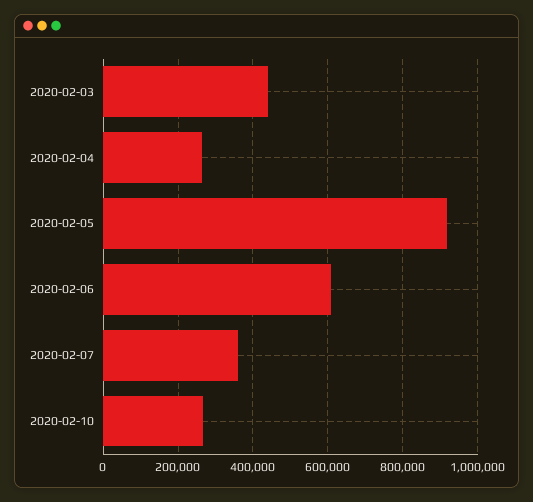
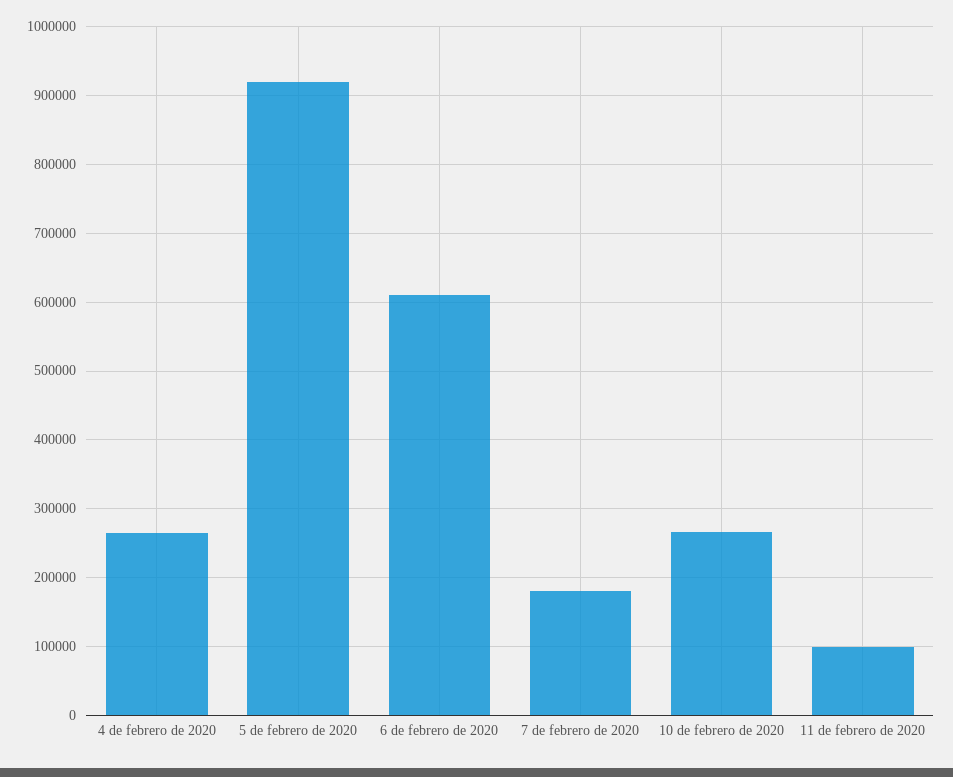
2020-02-03: 440000 -> none
2020-02-07: 360000 -> 180000
11 de febrero de 2020: none -> 100000

